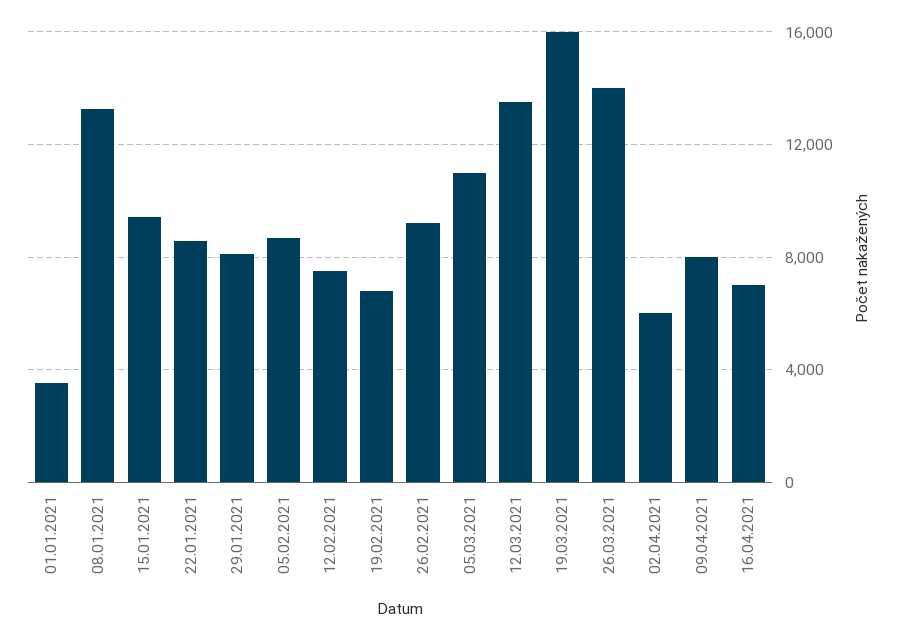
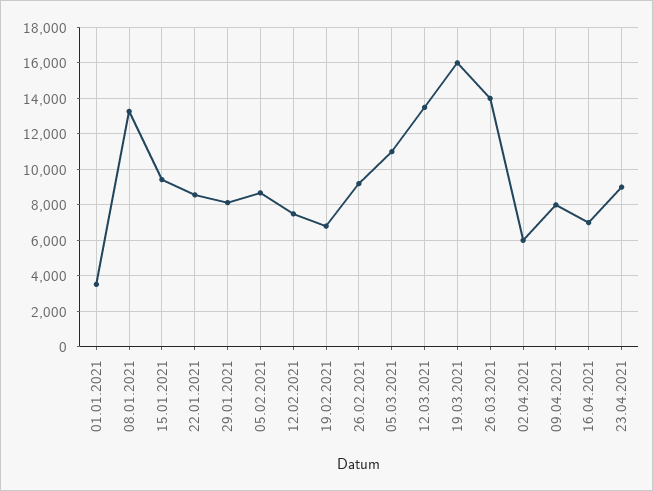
23.04.2021: none -> 9000

